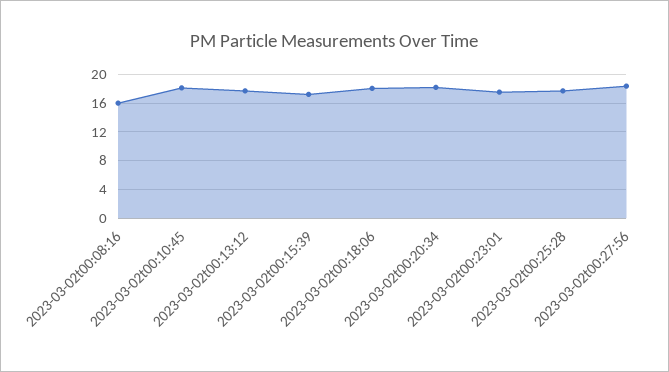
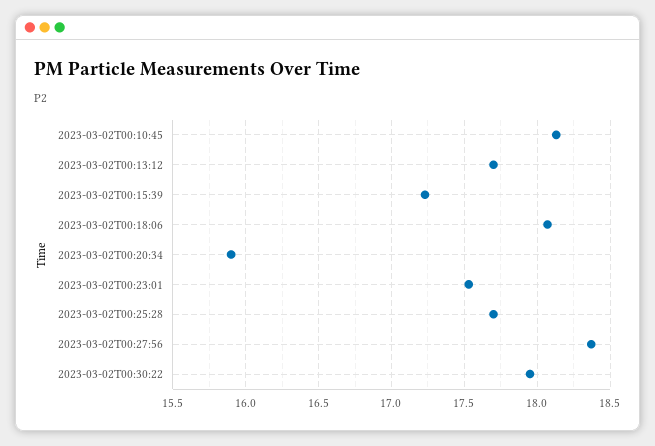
2023-03-02t00:08:16: 16 -> none
2023-03-02t00:20:34: 18 -> 15.9
2023-03-02T00:30:22: none -> 17.95

